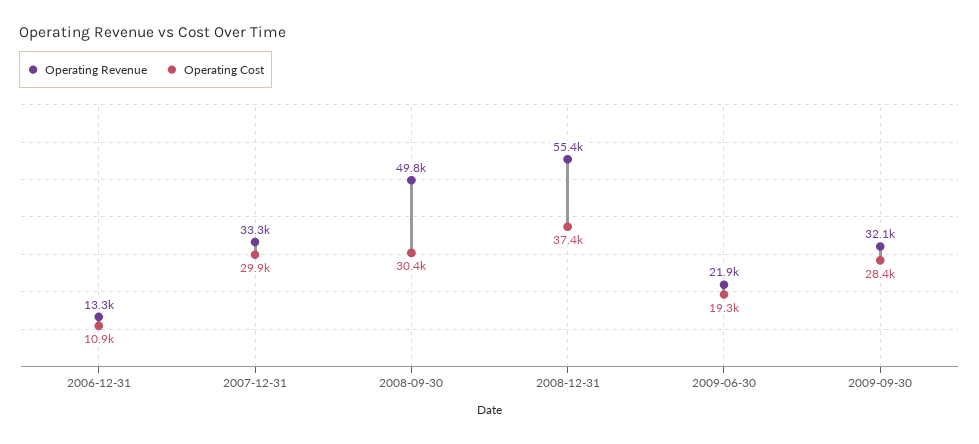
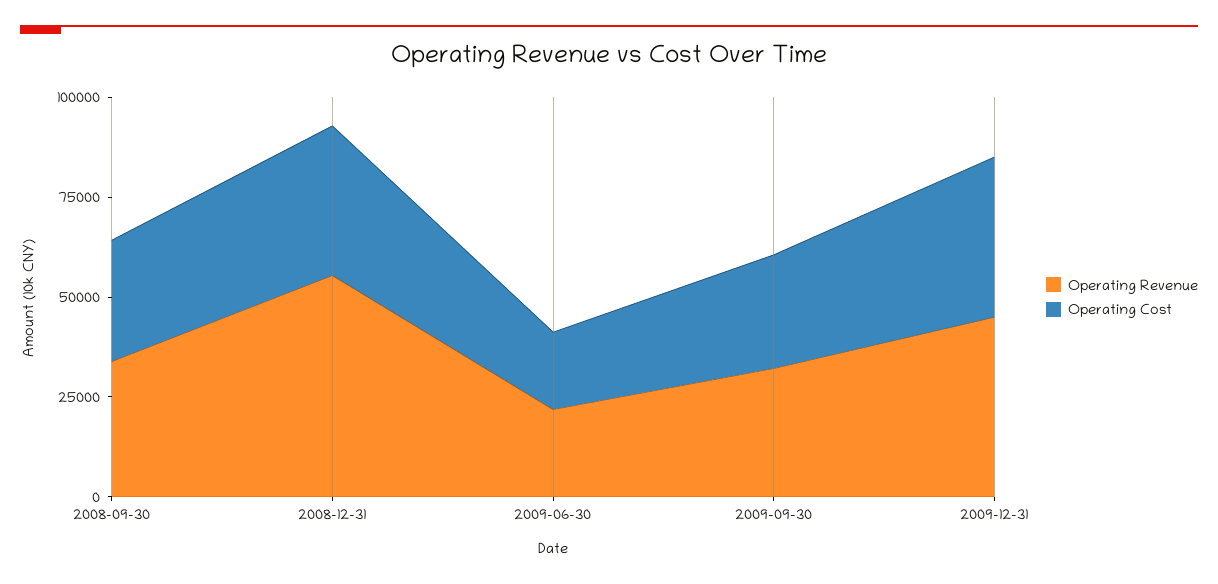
Operating Revenue, 2006-12-31: 13300 -> none
Operating Cost, 2006-12-31: 10900 -> none
Operating Revenue, 2007-12-31: 33300 -> none
Operating Cost, 2007-12-31: 29900 -> none
Operating Revenue, 2008-09-30: 49800 -> 35000
Operating Revenue, 2009-12-31: none -> 45000
Operating Cost, 2009-12-31: none -> 40000

